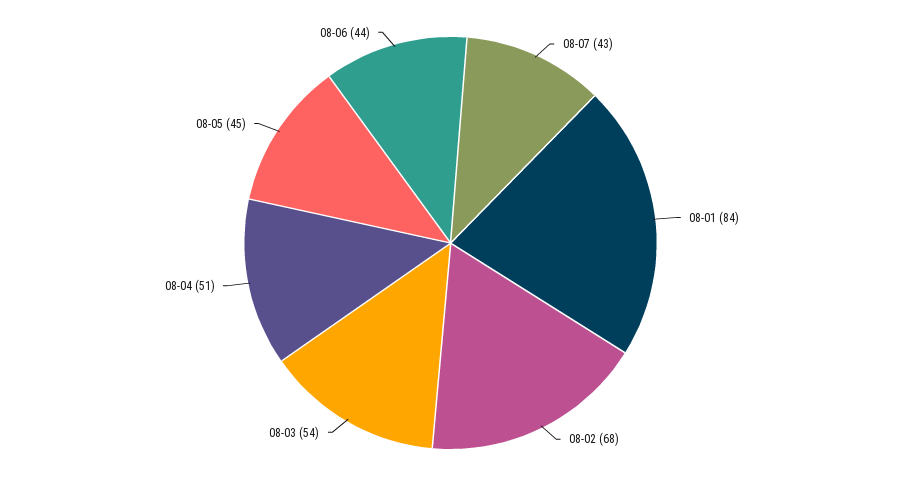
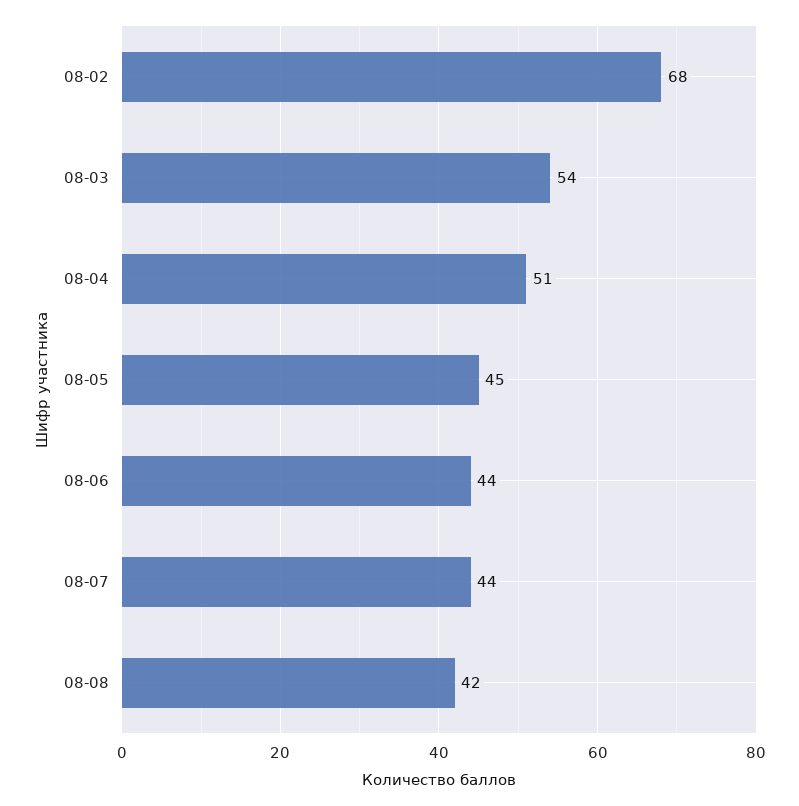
08-07: 43 -> 44
08-01: 84 -> none
08-08: none -> 42

